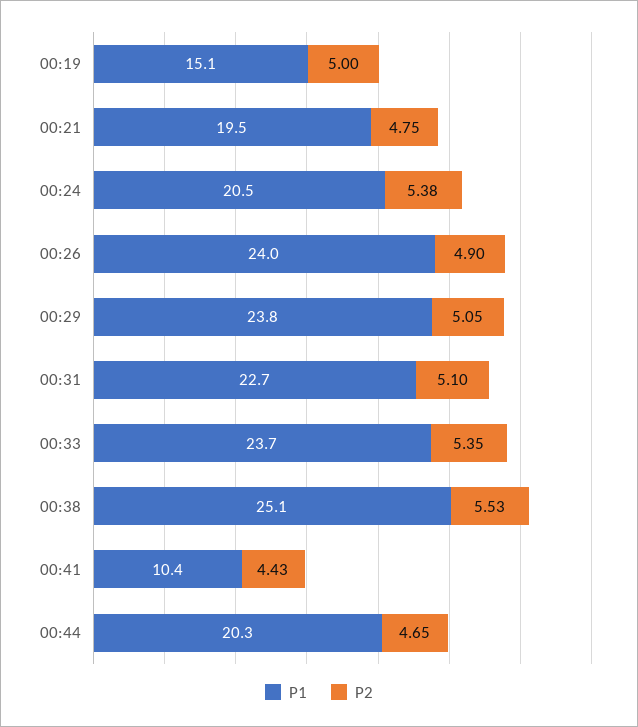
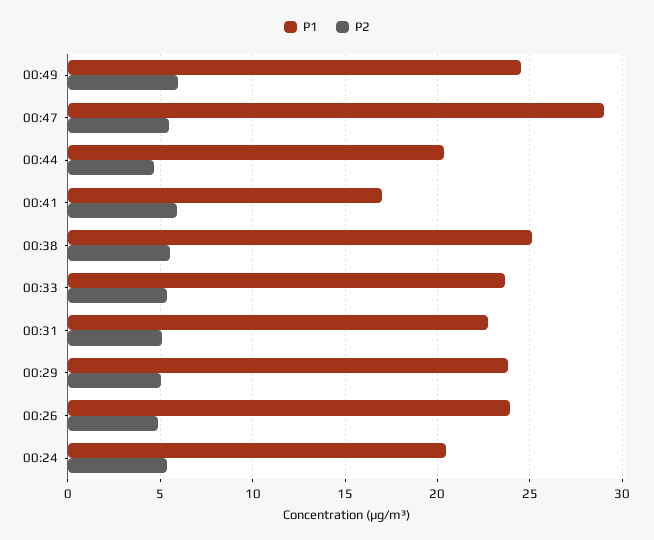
P1, 00:19: 15.1 -> none
P2, 00:19: 5 -> none
P1, 00:21: 19.5 -> none
P2, 00:21: 4.75 -> none
P1, 00:41: 10.4 -> 17
P2, 00:41: 4.43 -> 6
P1, 00:49: none -> 24.5
P2, 00:49: none -> 6
P1, 00:47: none -> 29
P2, 00:47: none -> 5.5

